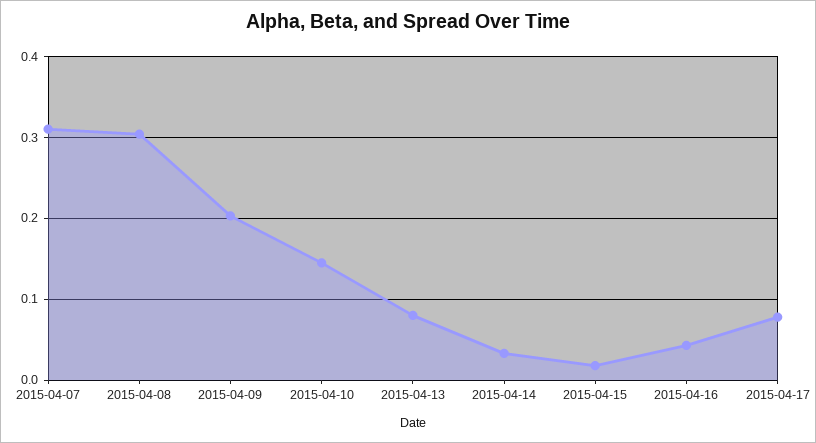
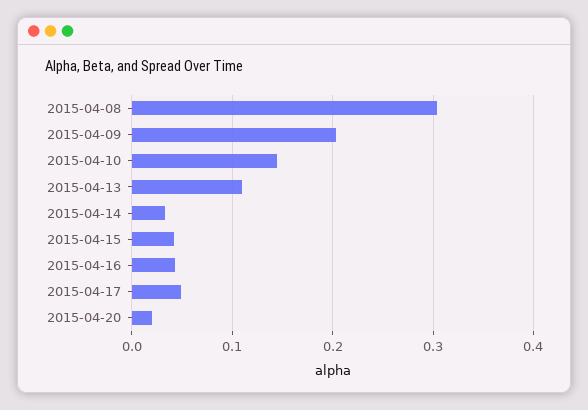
2015-04-07: 0.31 -> none
2015-04-13: 0.08 -> 0.11
2015-04-15: 0.02 -> 0.04
2015-04-17: 0.08 -> 0.05
2015-04-20: none -> 0.02

